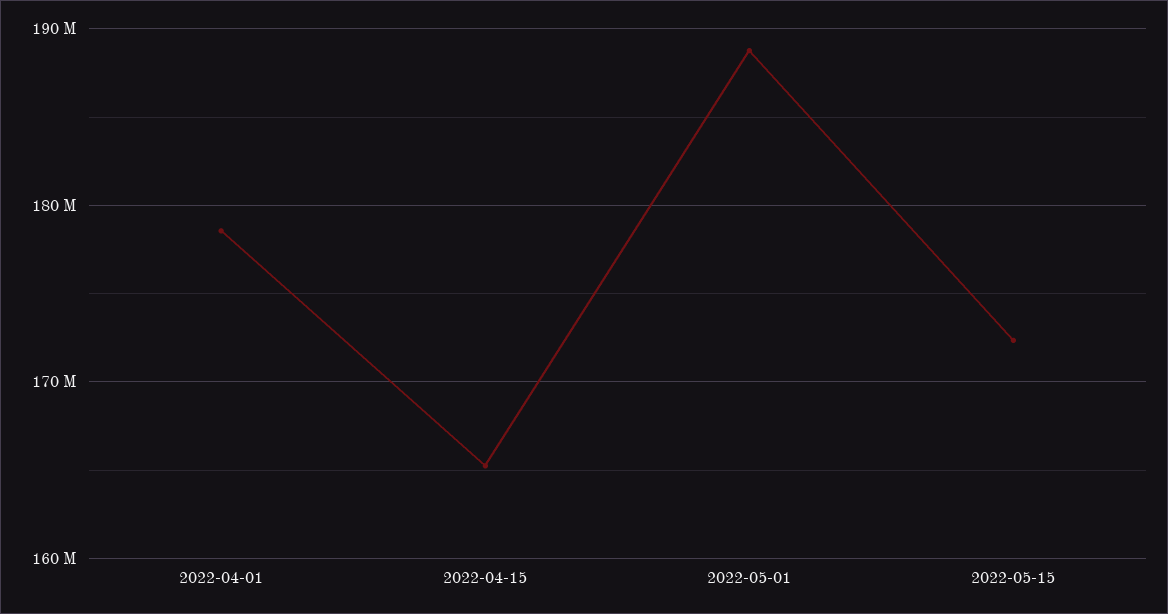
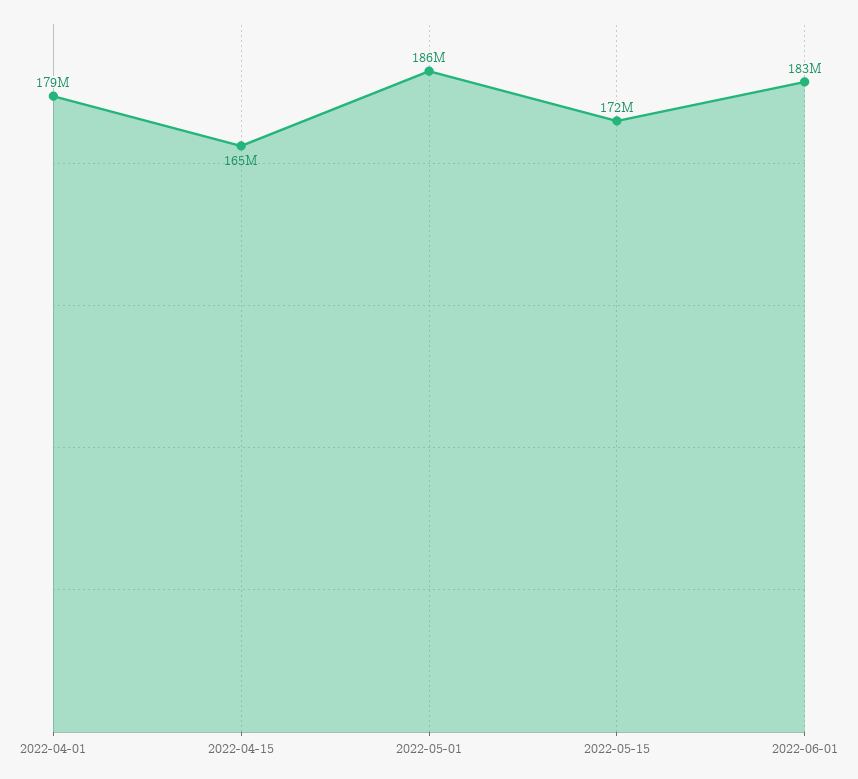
2022-05-01: 189000000 -> 186000000
2022-06-01: none -> 183000000

